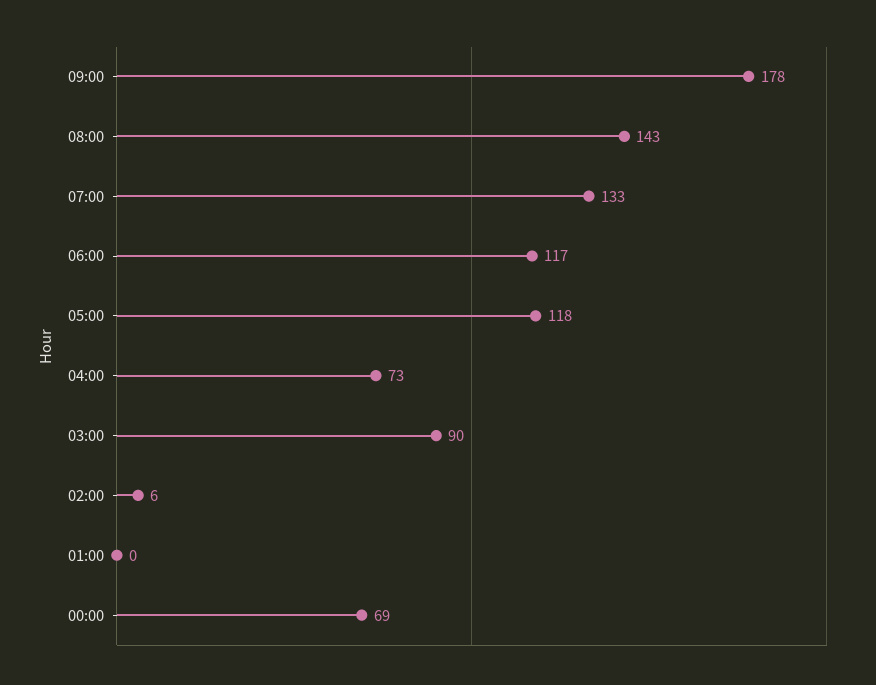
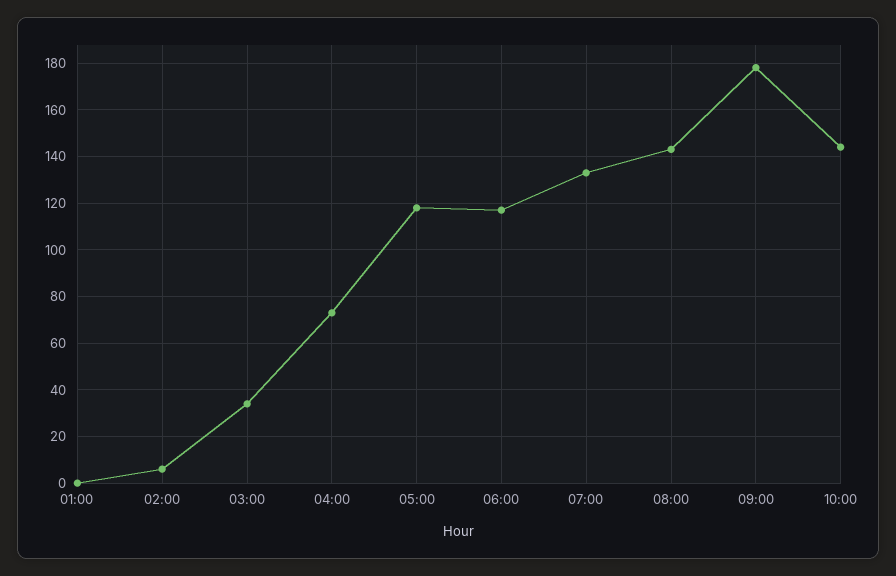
03:00: 90 -> 35
00:00: 69 -> none
10:00: none -> 145

